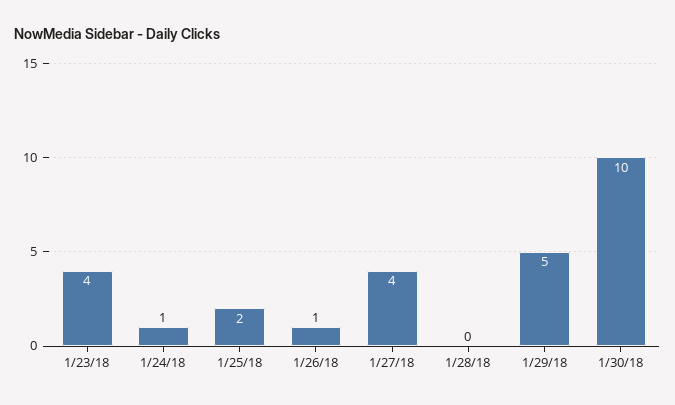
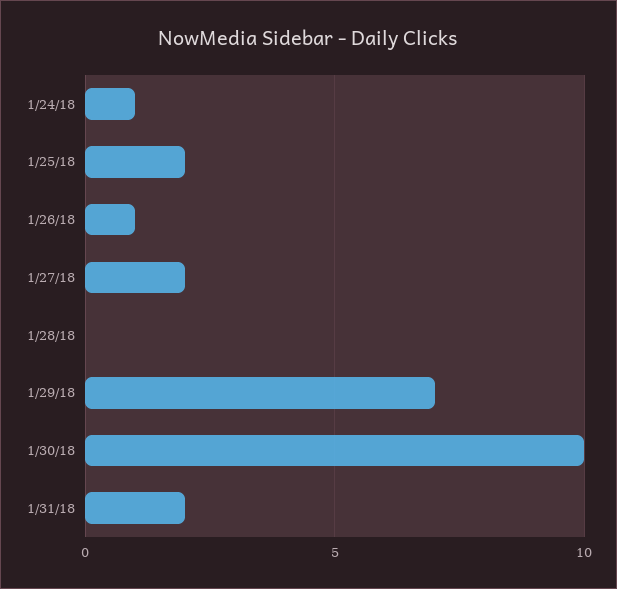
1/23/18: 4 -> none
1/27/18: 4 -> 2
1/29/18: 5 -> 7
1/31/18: none -> 2

